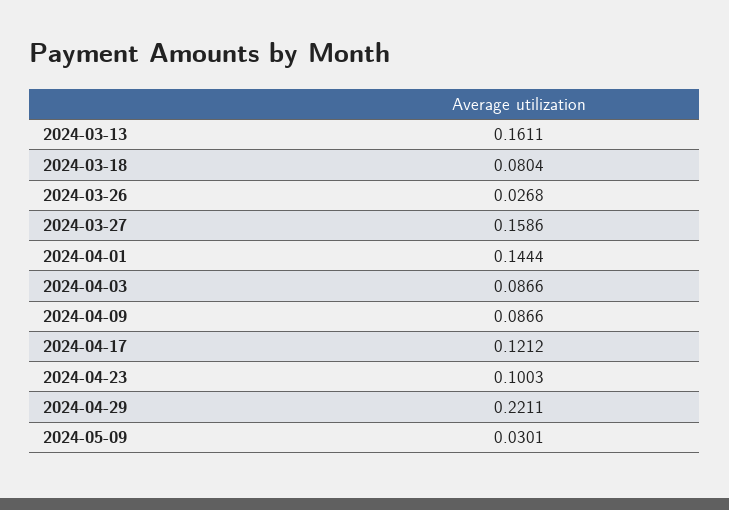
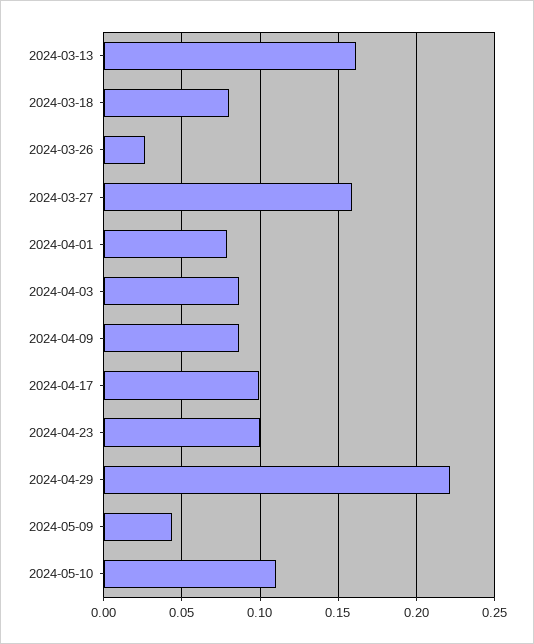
2024-04-01: 0.1444 -> 0.08
2024-04-17: 0.1212 -> 0.1
2024-05-09: 0.0301 -> 0.045
2024-05-10: none -> 0.11

